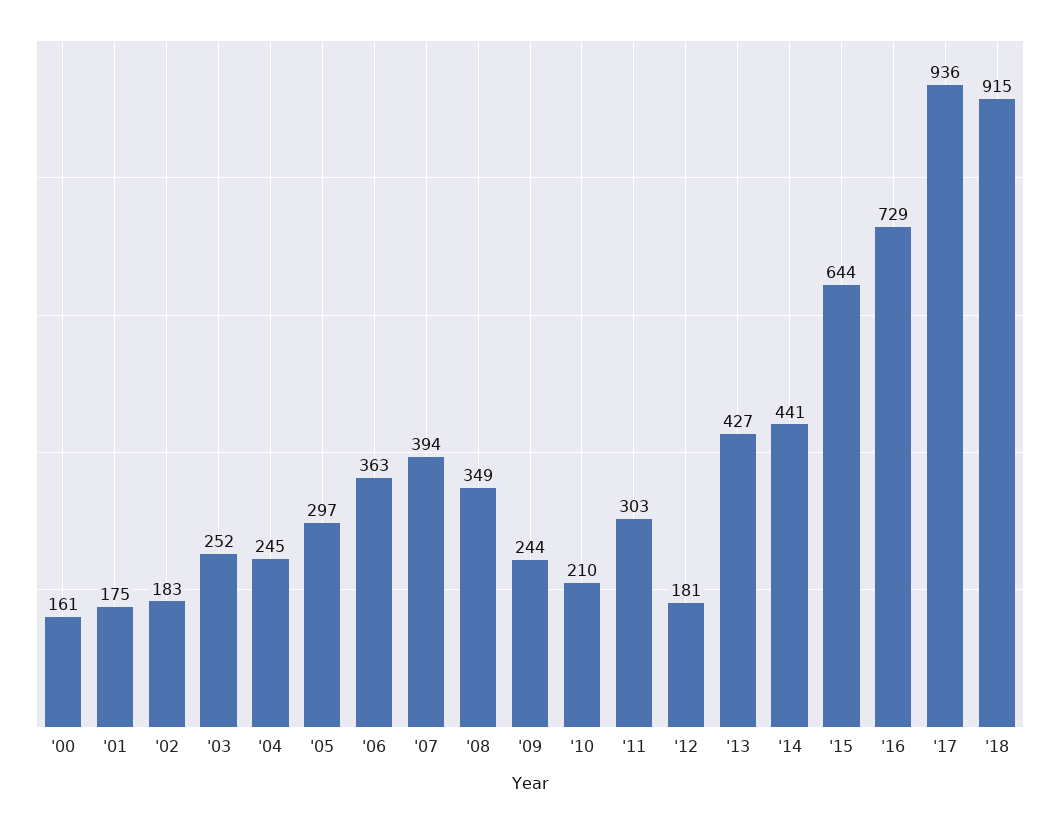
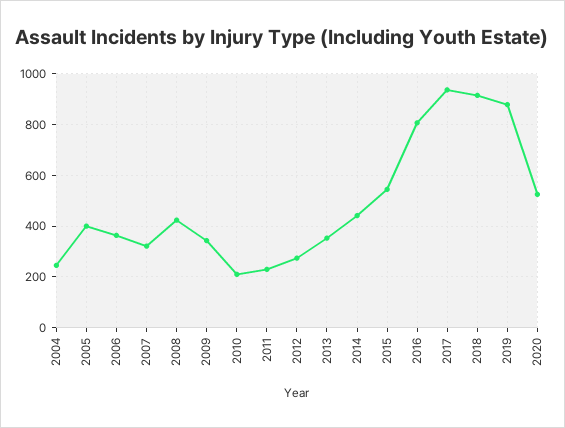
'00: 161 -> none
'01: 175 -> none
'02: 183 -> none
'03: 252 -> none
'05: 297 -> 400
'07: 394 -> 325
'08: 349 -> 425
'09: 244 -> 350
'11: 303 -> 225
'12: 181 -> 275
'13: 427 -> 350
'15: 644 -> 550
'16: 729 -> 800
2019: none -> 875
2020: none -> 525

